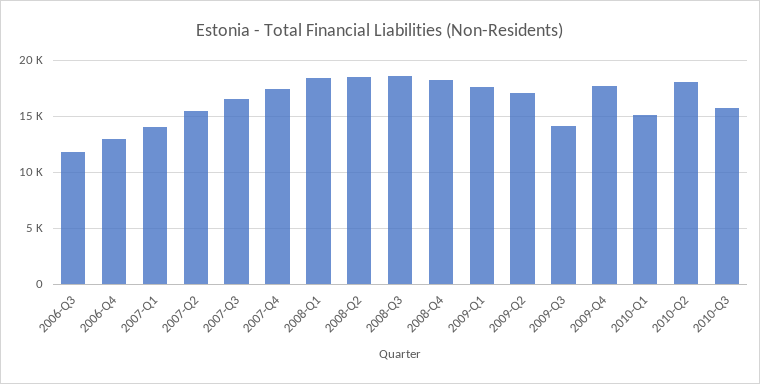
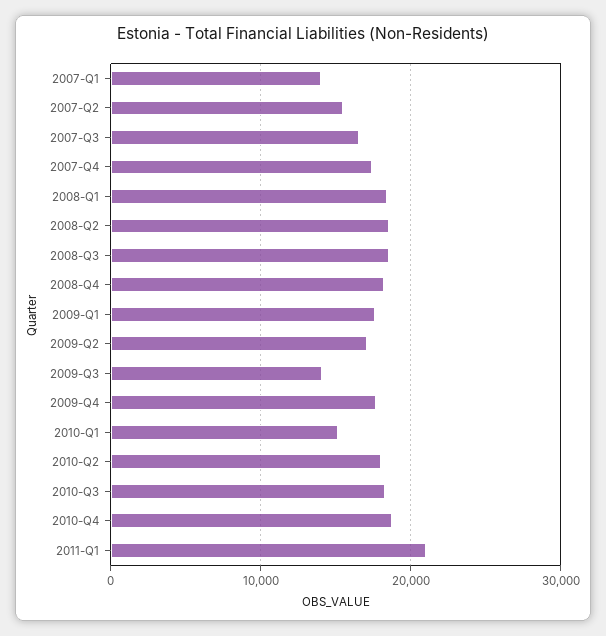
2006-Q3: 12000 -> none
2006-Q4: 13000 -> none
2010-Q3: 16000 -> 18000
2010-Q4: none -> 19000
2011-Q1: none -> 21000

